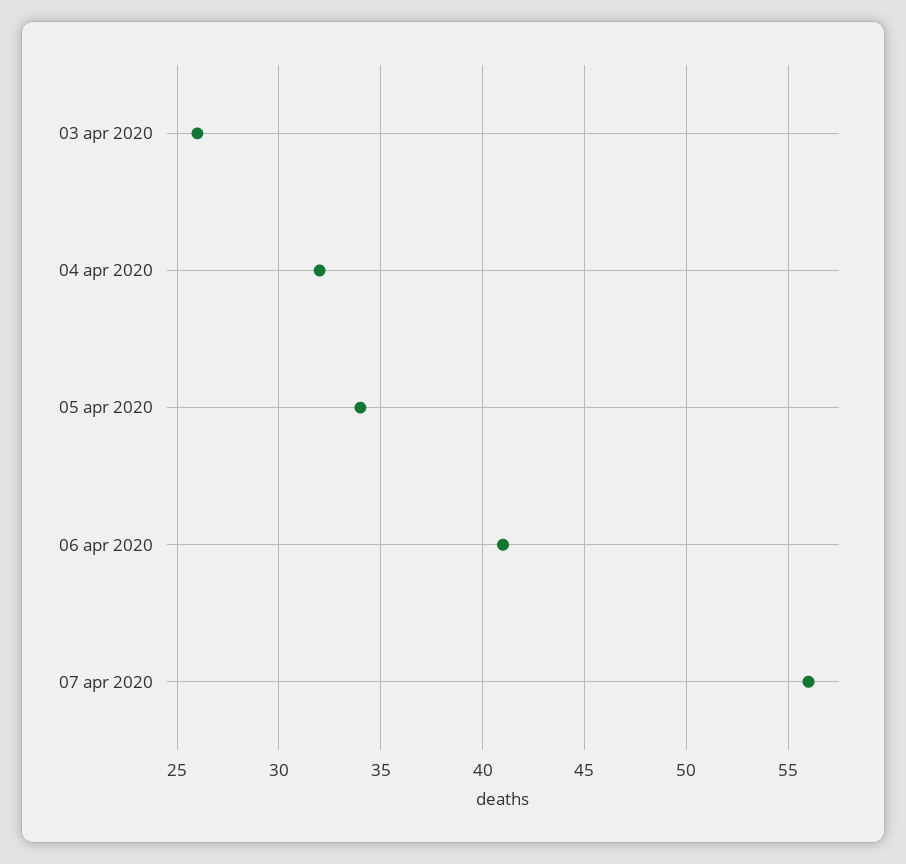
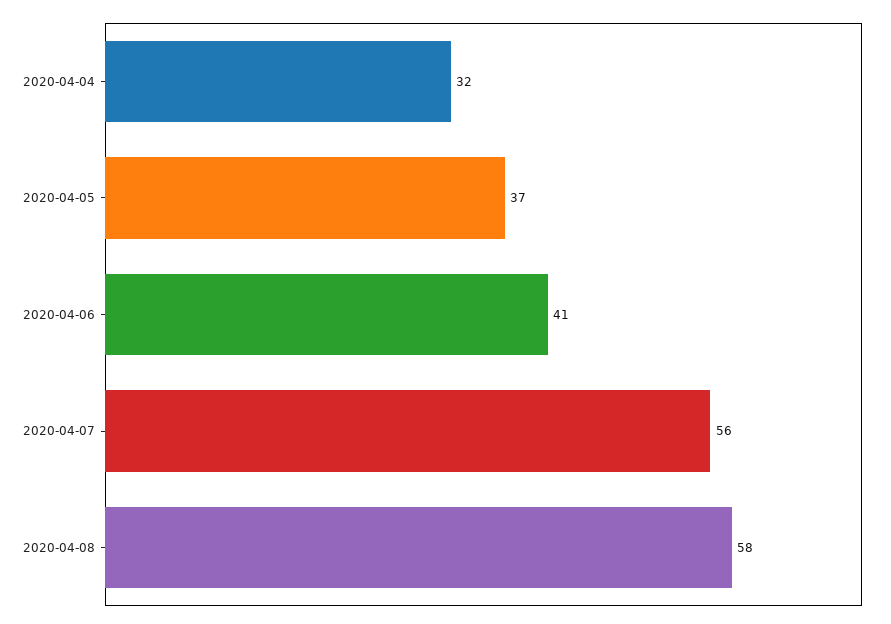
03 apr 2020: 26 -> none
05 apr 2020: 34 -> 37
2020-04-08: none -> 58

